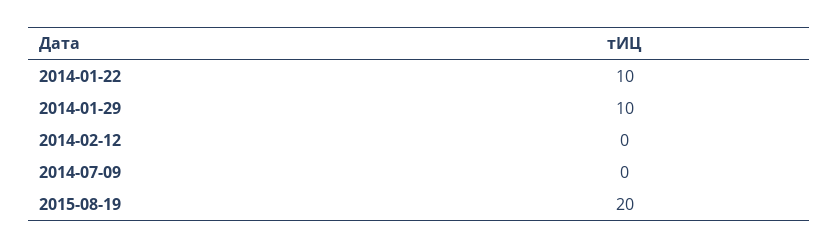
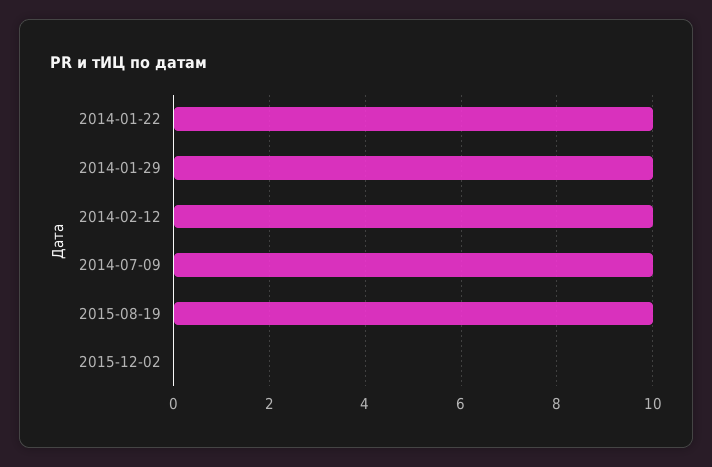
2014-02-12: 0 -> 10
2014-07-09: 0 -> 10
2015-08-19: 20 -> 10
2015-12-02: none -> 0

